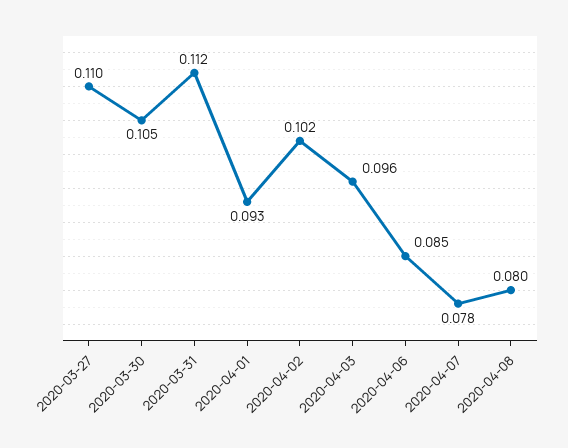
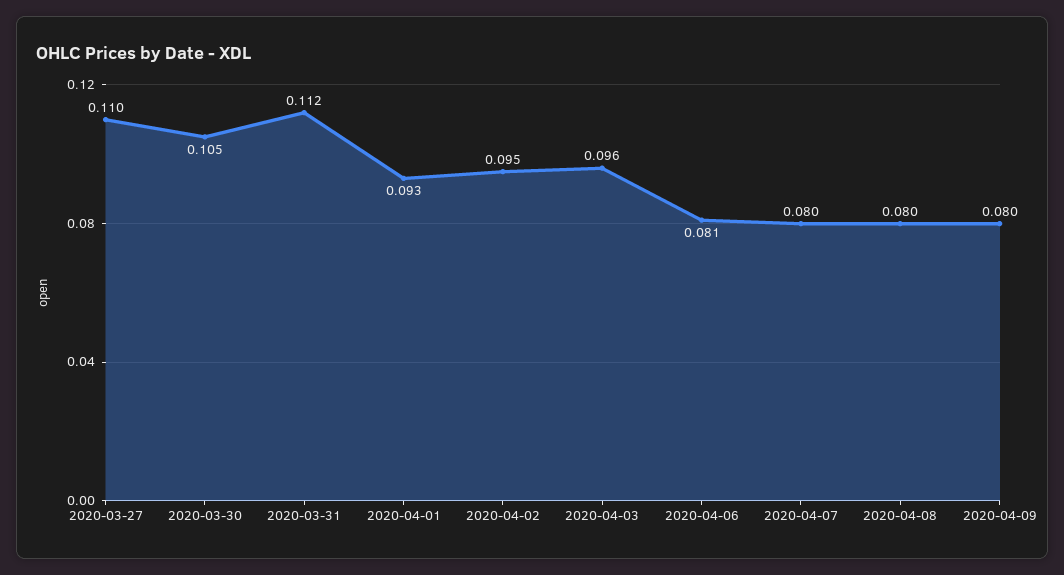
2020-04-02: 0.102 -> 0.095
2020-04-06: 0.085 -> 0.081
2020-04-07: 0.078 -> 0.08
2020-04-09: none -> 0.08

